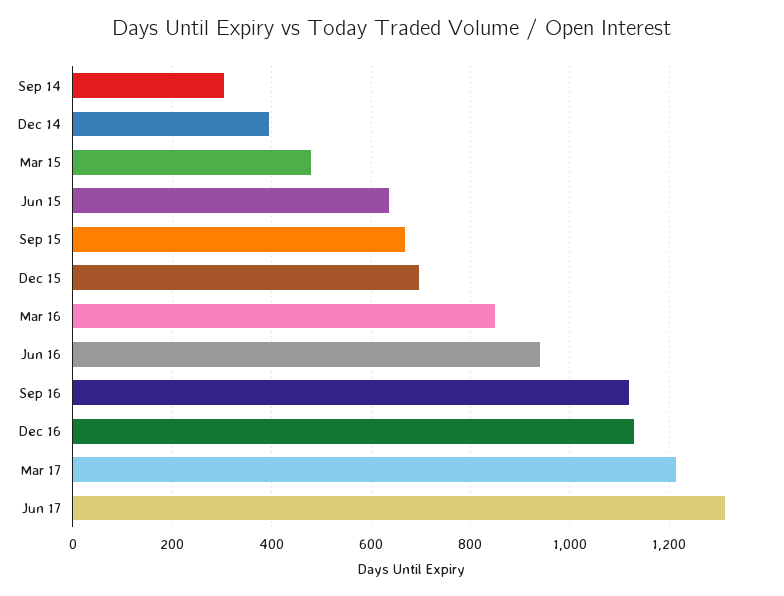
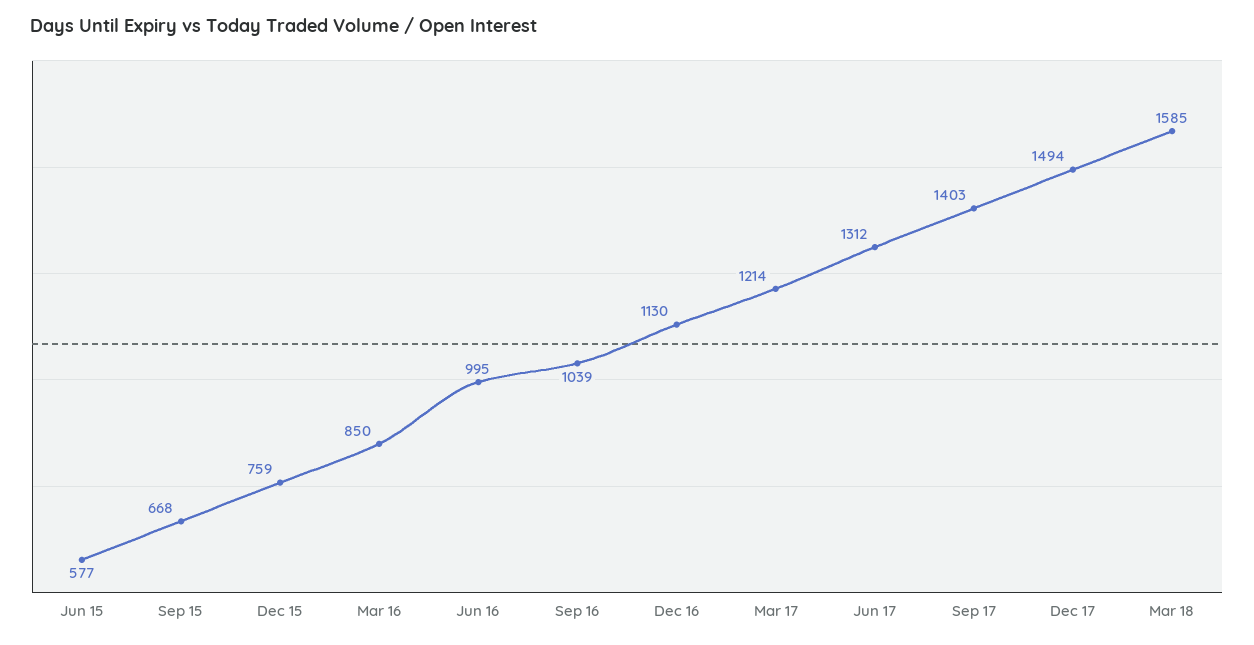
Sep 14: 300 -> none
Dec 14: 400 -> none
Mar 15: 480 -> none
Jun 15: 640 -> 577
Dec 15: 700 -> 759
Jun 16: 940 -> 995
Sep 16: 1120 -> 1039
Sep 17: none -> 1403
Dec 17: none -> 1494
Mar 18: none -> 1585

